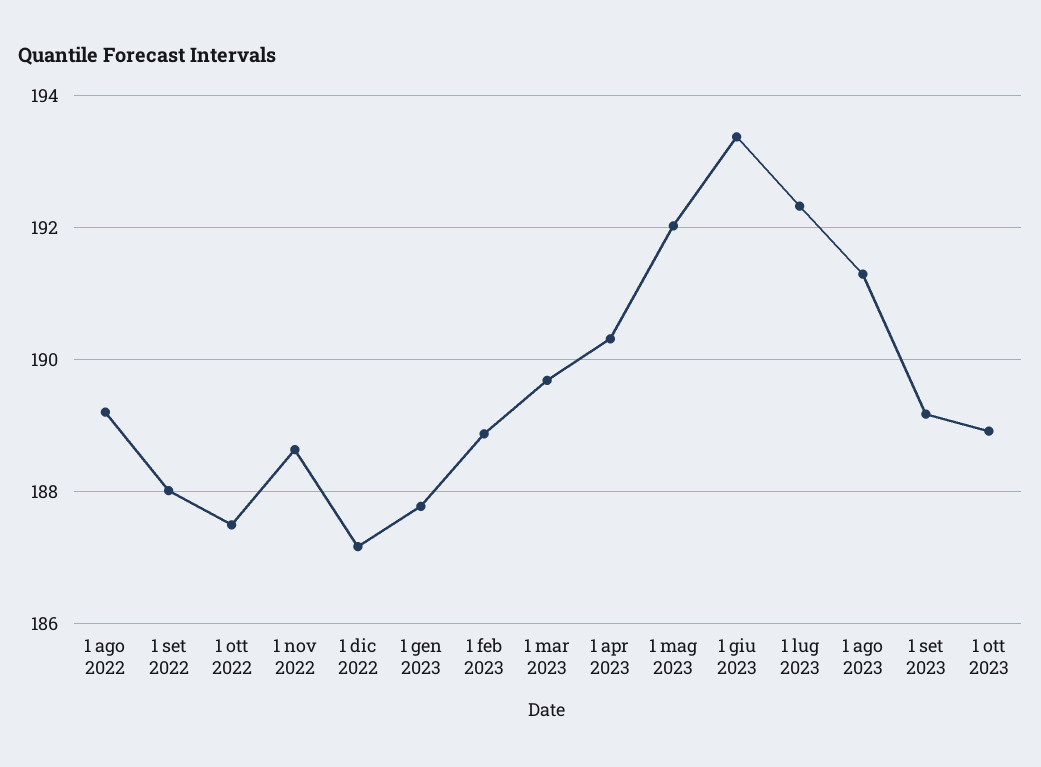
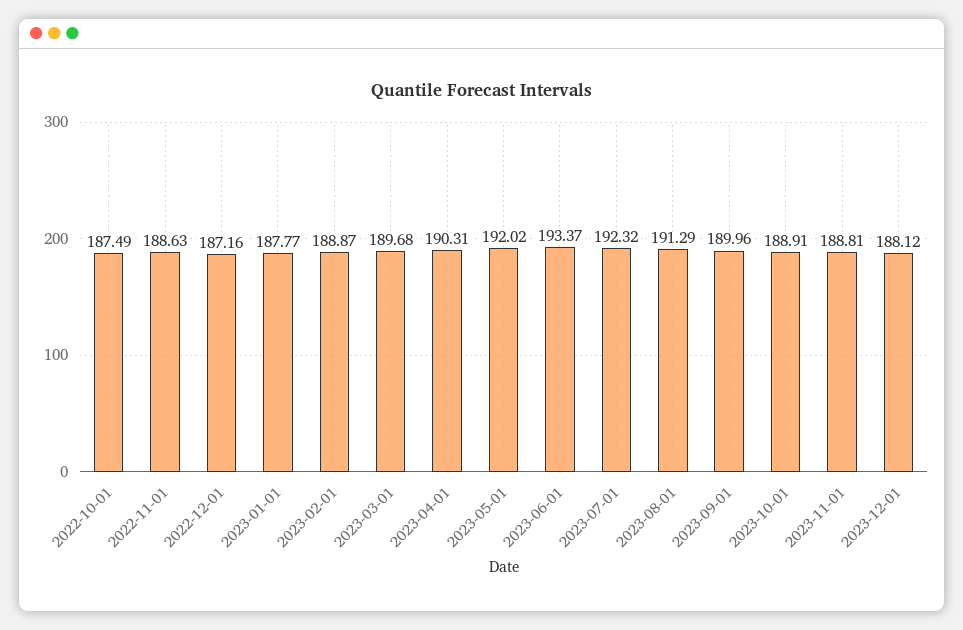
1 ago 2022: 189.2 -> none
1 set 2022: 188 -> none
1 set 2023: 189.2 -> 189.96
2023-11-01: none -> 188.81
2023-12-01: none -> 188.12

